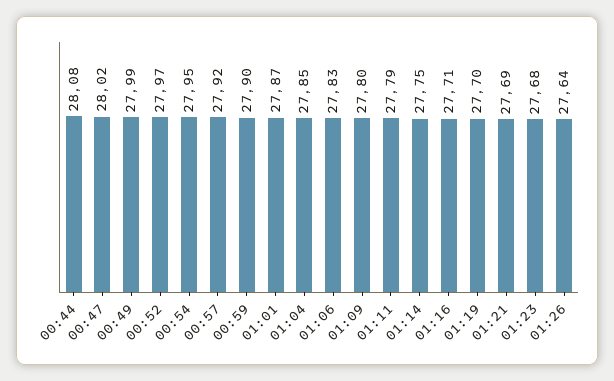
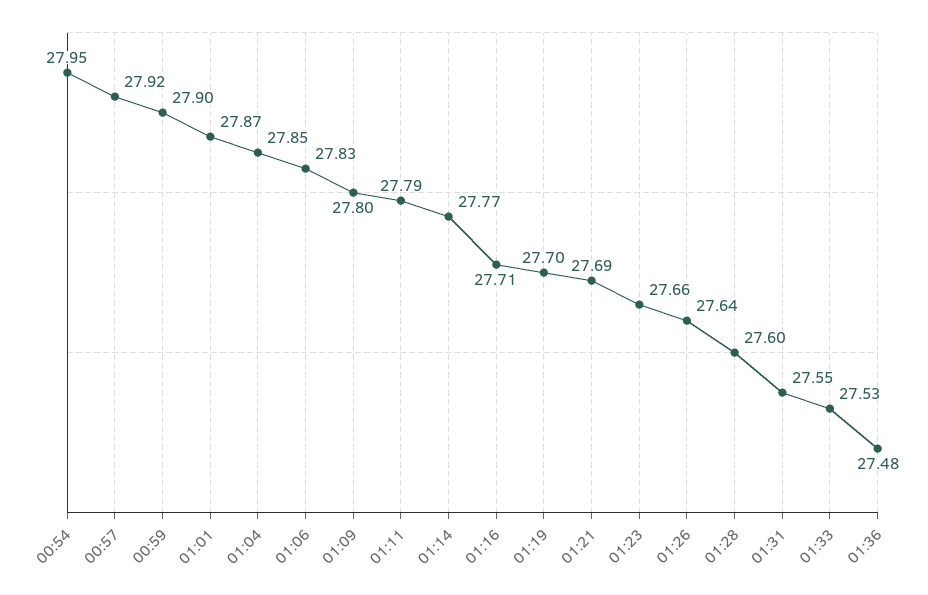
00:44: 28.08 -> none
00:47: 28.02 -> none
00:49: 27.99 -> none
00:52: 27.97 -> none
01:14: 27.75 -> 27.77
01:23: 27.68 -> 27.66
01:28: none -> 27.6
01:31: none -> 27.55
01:33: none -> 27.53
01:36: none -> 27.48

